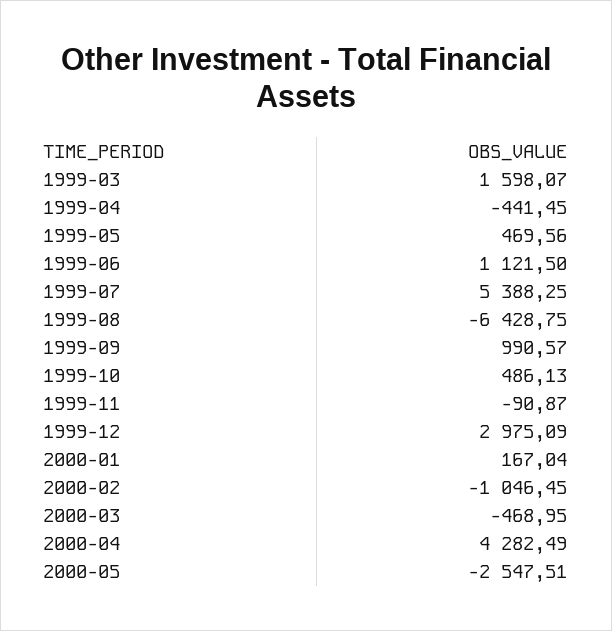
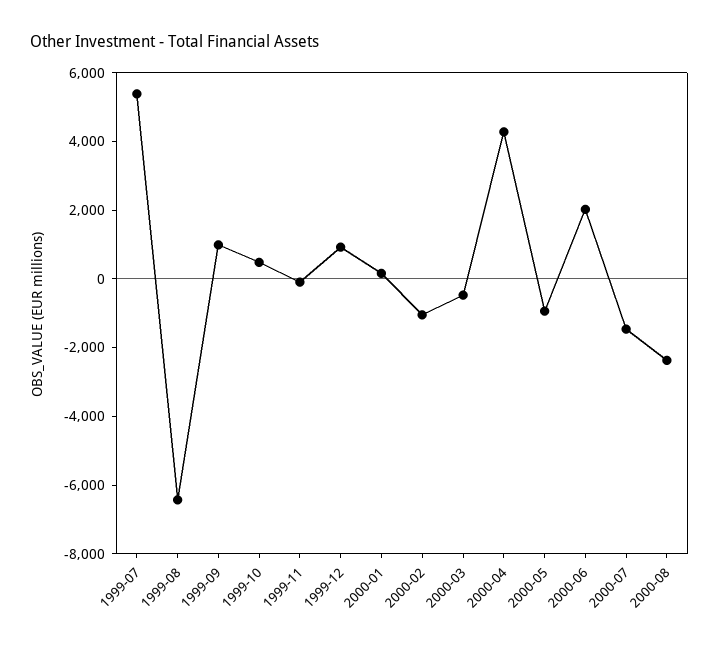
1999-03: 1598.07 -> none
1999-04: -441.45 -> none
1999-05: 469.56 -> none
1999-06: 1121.5 -> none
1999-12: 2975.09 -> 1000
2000-05: -2547.51 -> -1000
2000-06: none -> 2000
2000-07: none -> -1500
2000-08: none -> -2500

